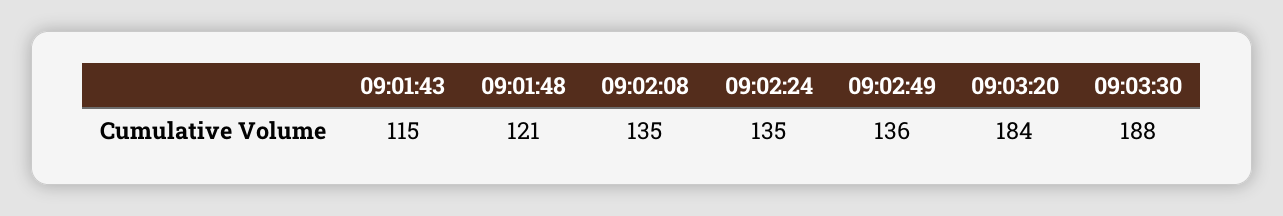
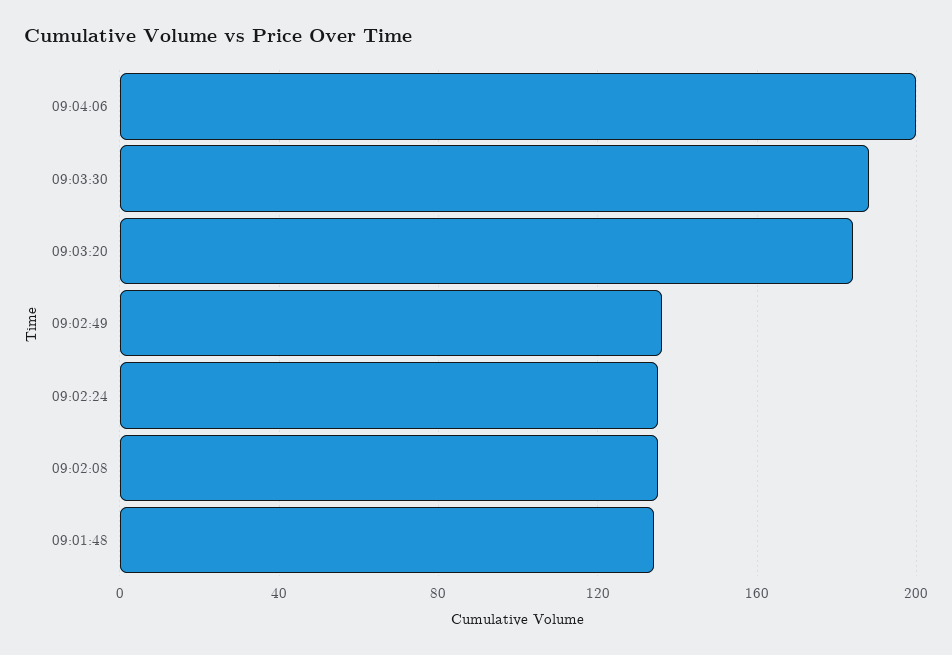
09:01:43: 115 -> none
09:01:48: 121 -> 135
09:04:06: none -> 200

